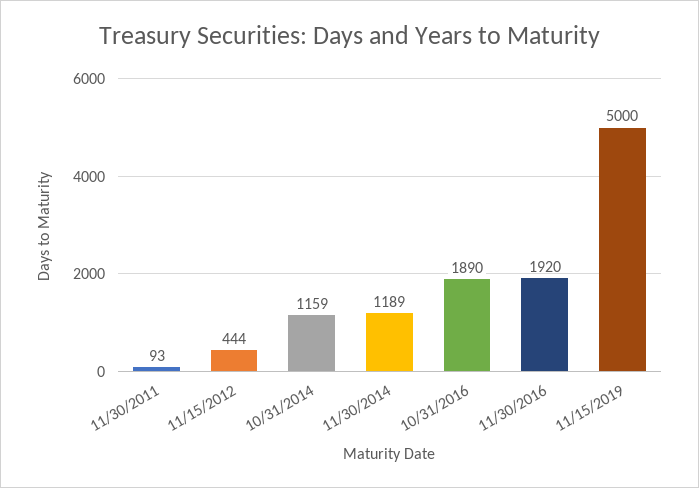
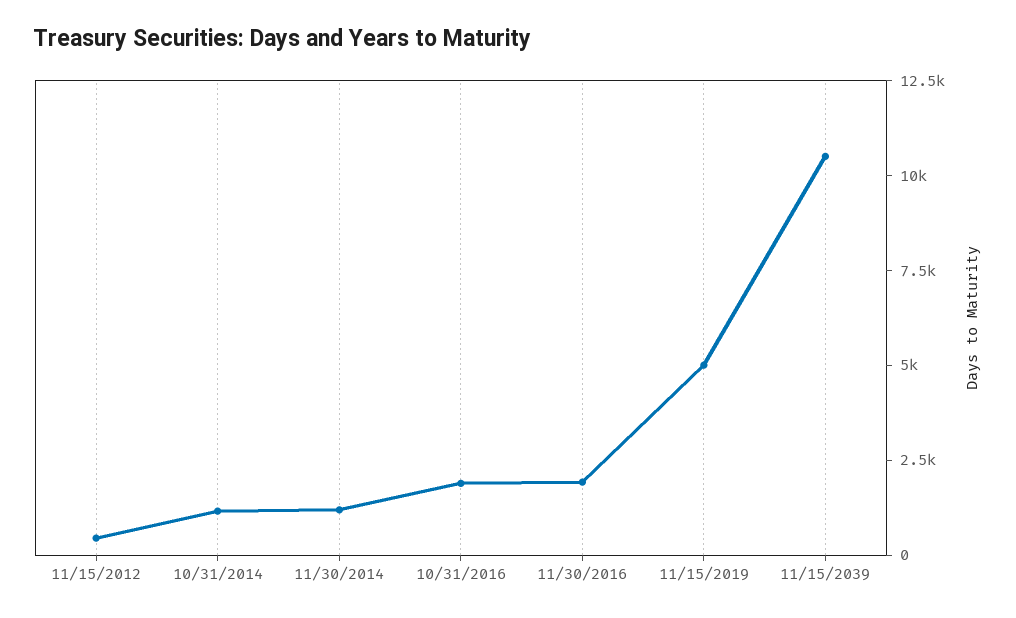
11/30/2011: 93 -> none
11/15/2039: none -> 10500

